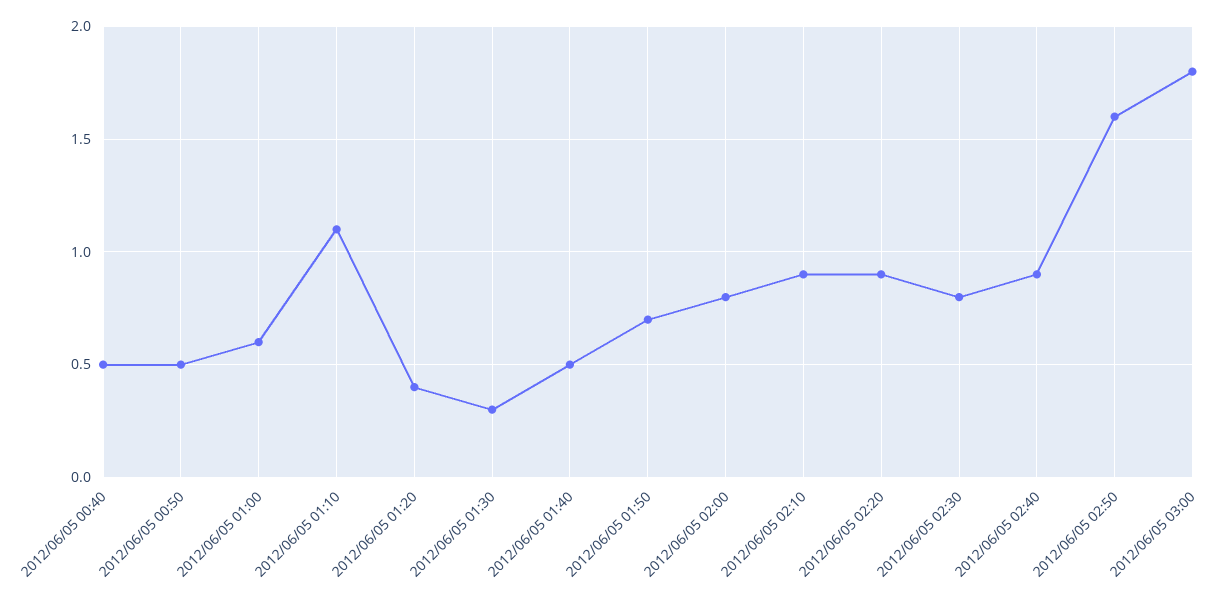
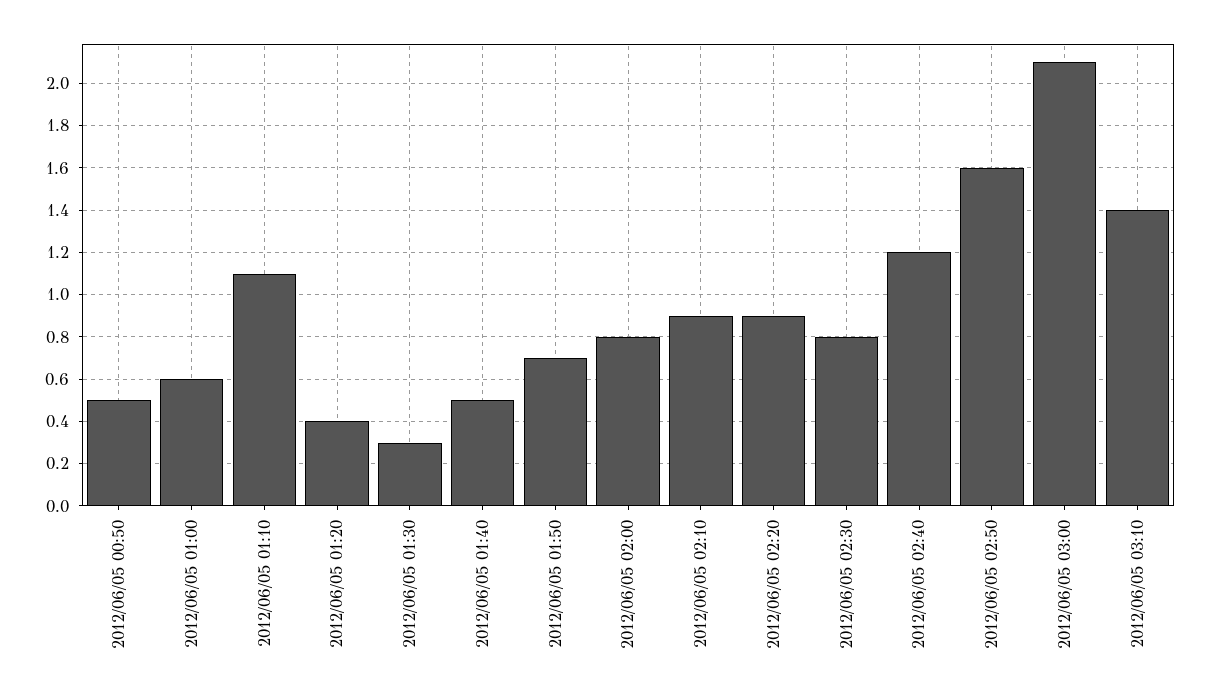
2012/06/05 00:40: 0.5 -> none
2012/06/05 02:40: 0.9 -> 1.2
2012/06/05 03:00: 1.8 -> 2.1
2012/06/05 03:10: none -> 1.4

